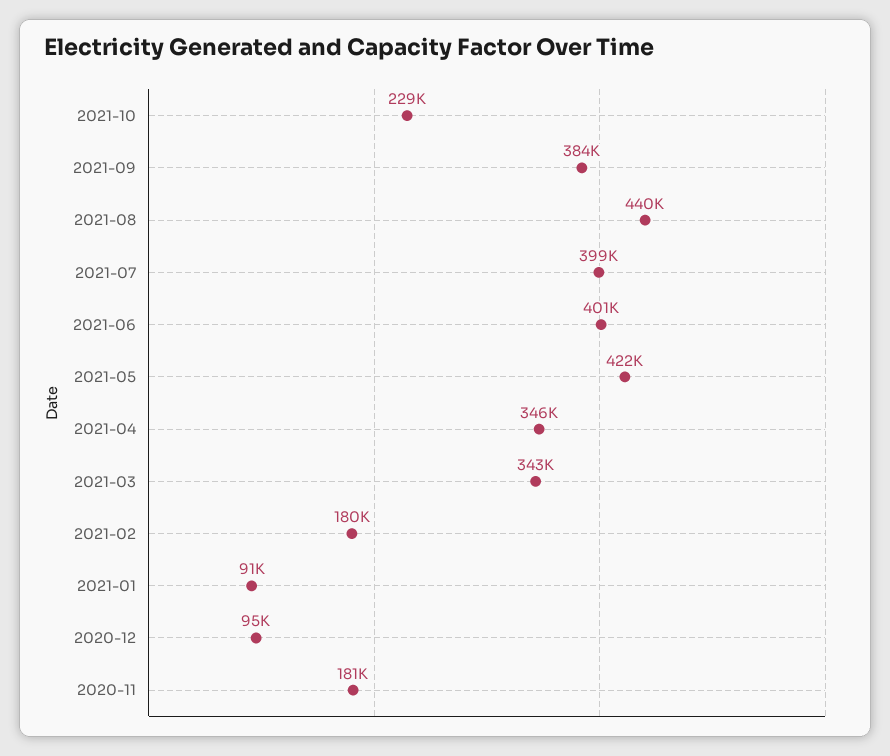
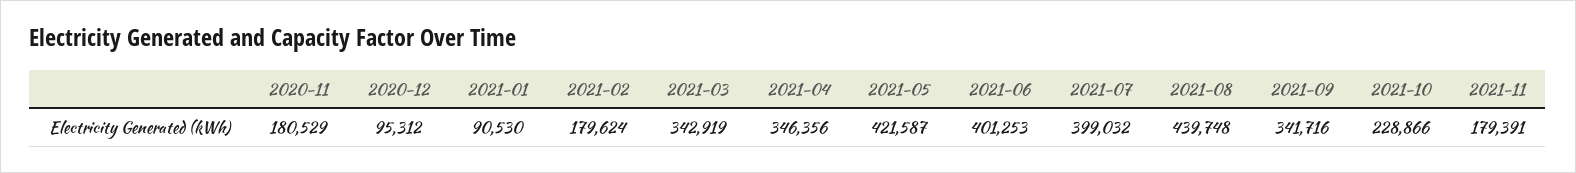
2021-09: 384000 -> 341716
2021-11: none -> 179391

